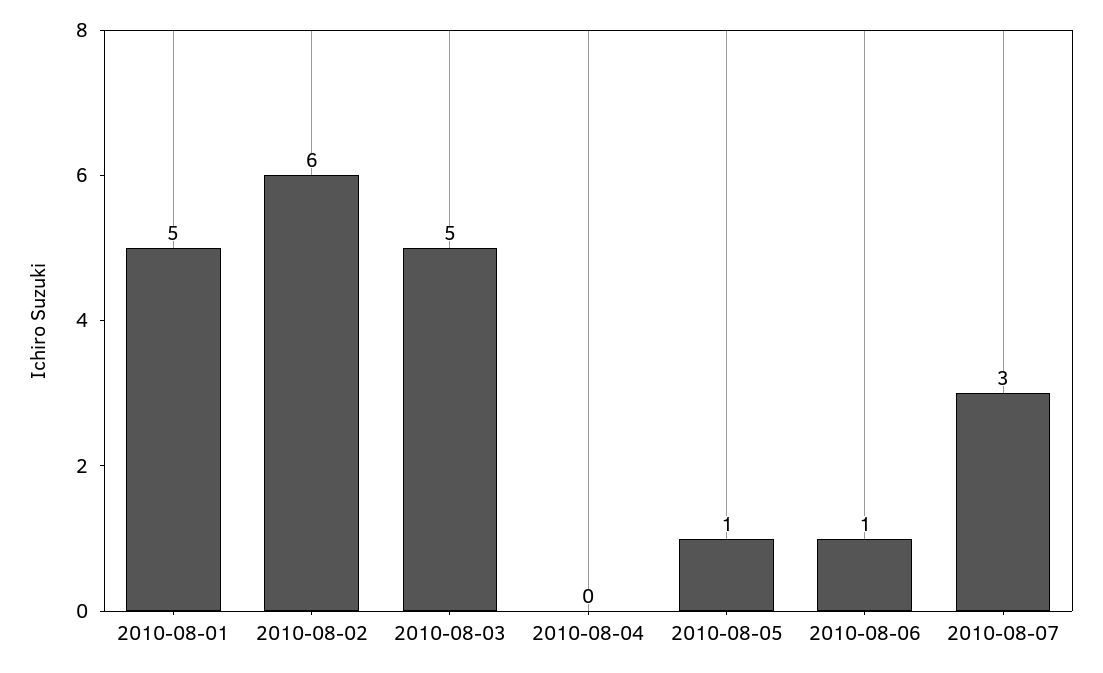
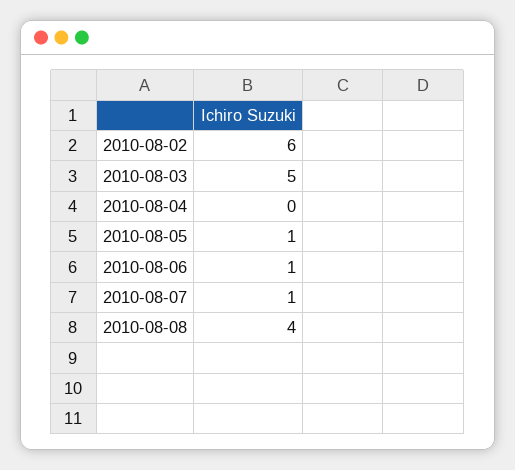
2010-08-01: 5 -> none
2010-08-07: 3 -> 1
2010-08-08: none -> 4

